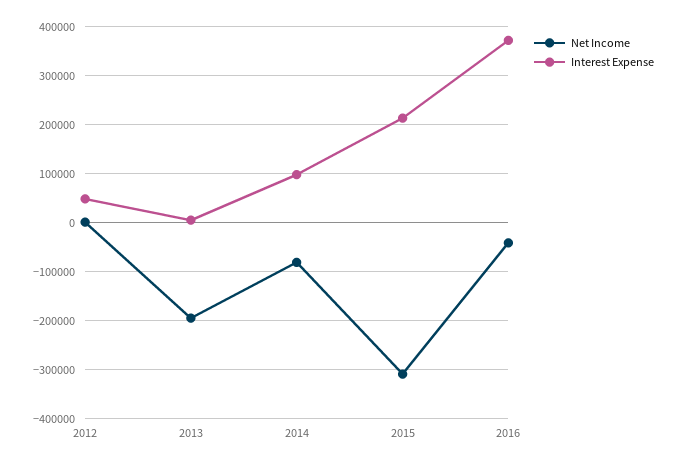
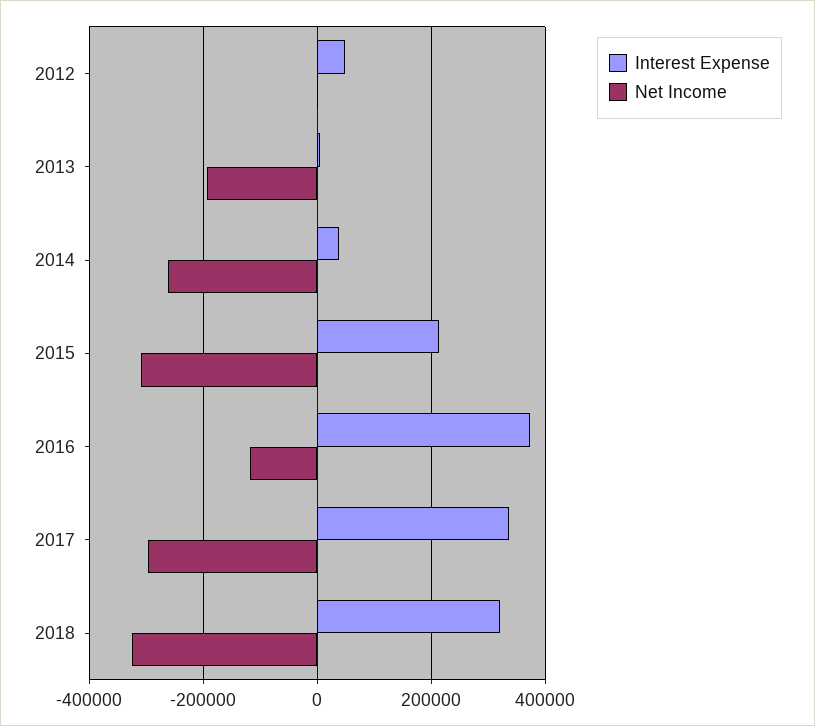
Net Income, 2014: -80000 -> -260000
Interest Expense, 2014: 100000 -> 40000
Net Income, 2016: -40000 -> -120000
Interest Expense, 2017: none -> 340000
Net Income, 2017: none -> -300000
Interest Expense, 2018: none -> 320000
Net Income, 2018: none -> -320000

